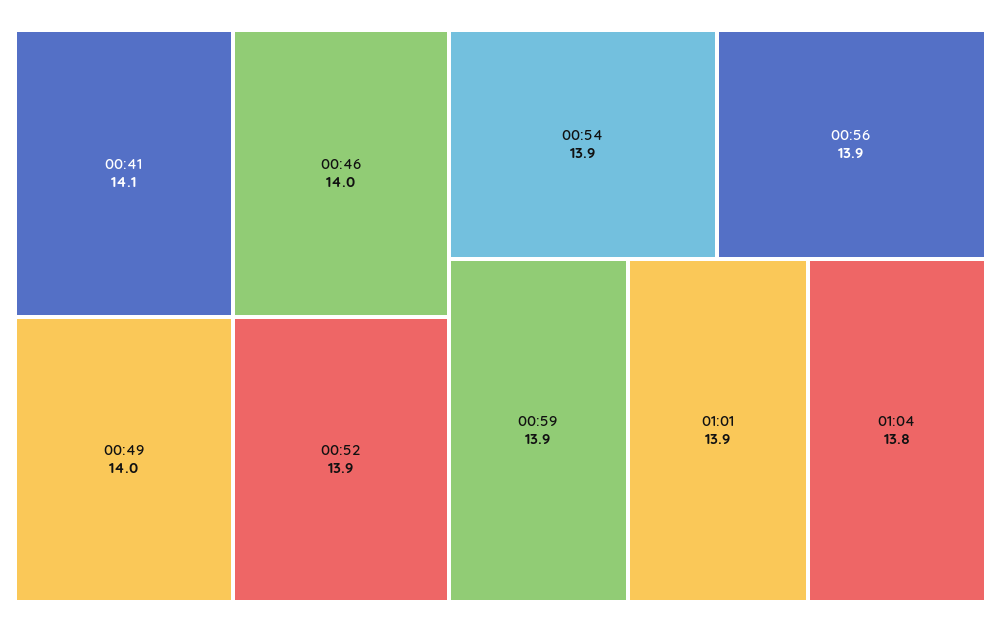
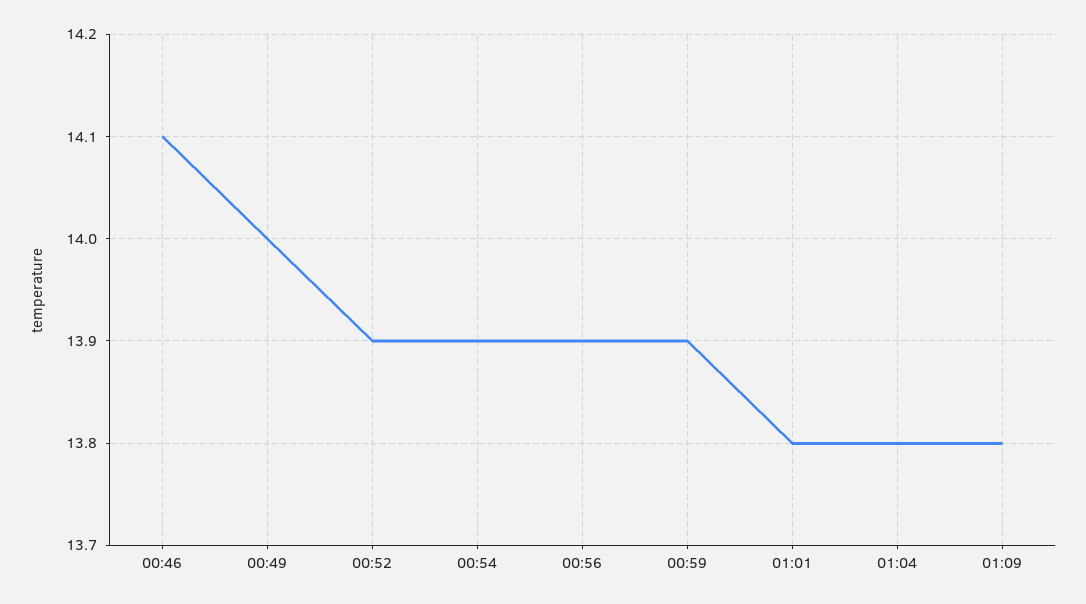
00:41: 14.1 -> none
00:46: 14 -> 14.1
01:01: 13.9 -> 13.8
01:09: none -> 13.8

